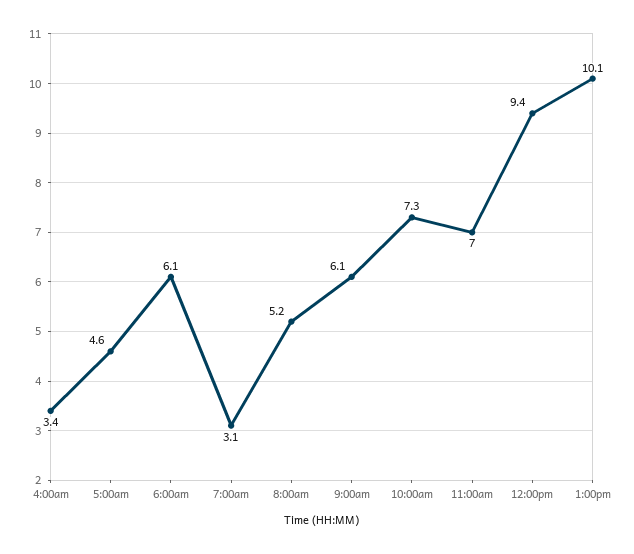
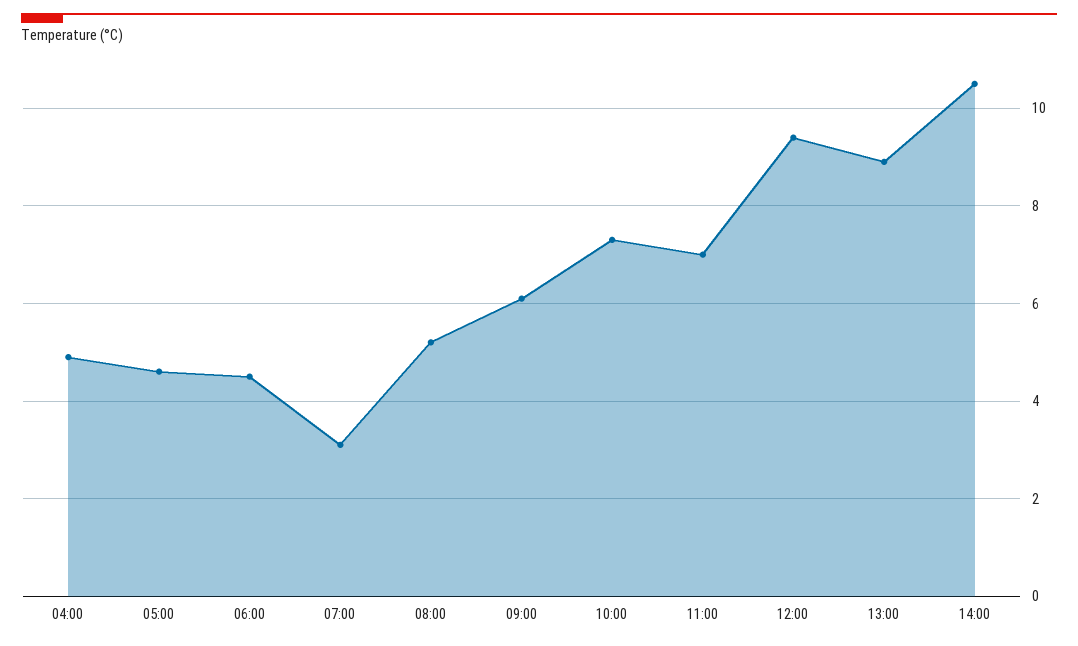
4:00am: 3.4 -> 5
6:00am: 6.1 -> 4.5
1:00pm: 10.1 -> 9
14:00: none -> 10.5

